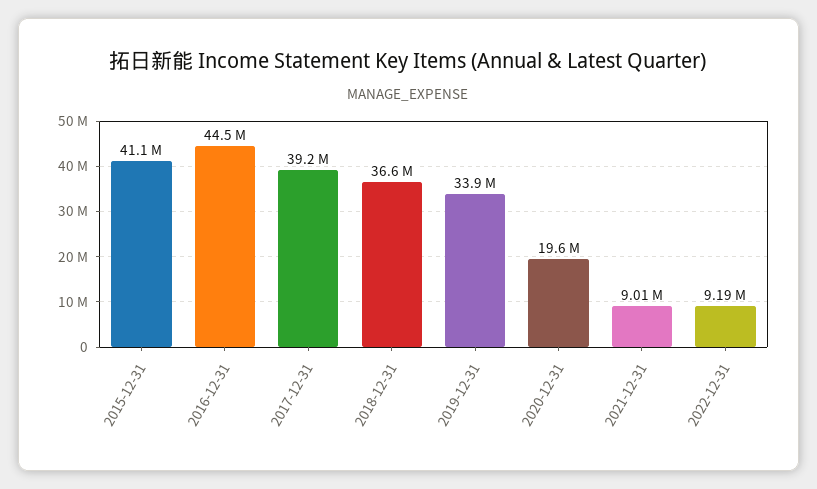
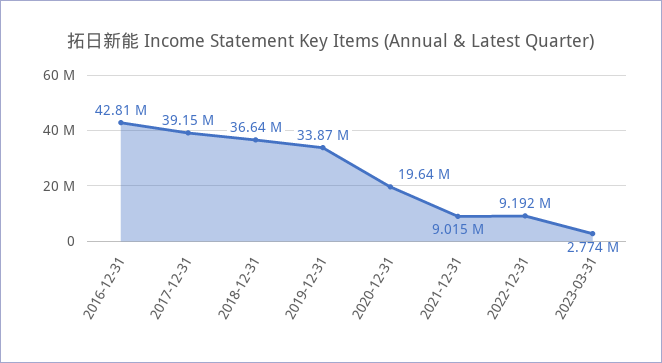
2015-12-31: 41100000 -> none
2016-12-31: 44500000 -> 42810000
2023-03-31: none -> 2774000

